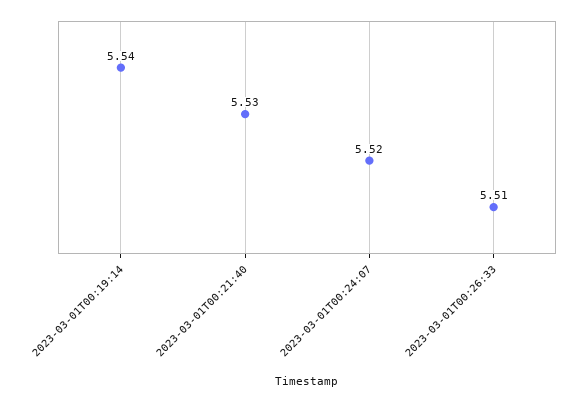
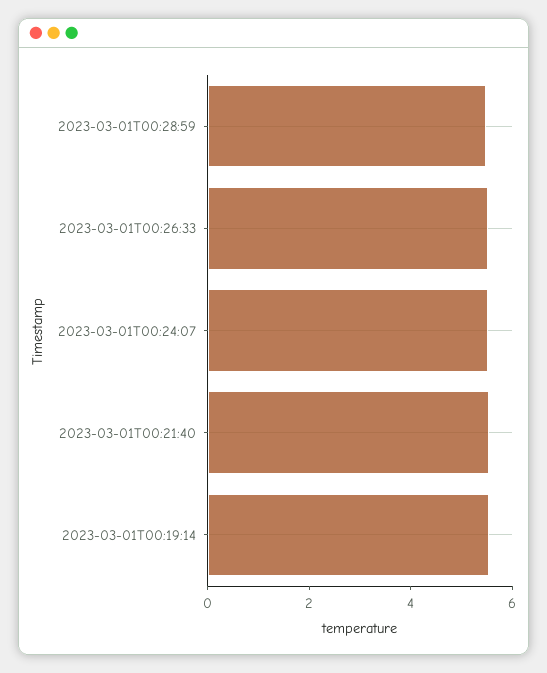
2023-03-01T00:28:59: none -> 5.5

